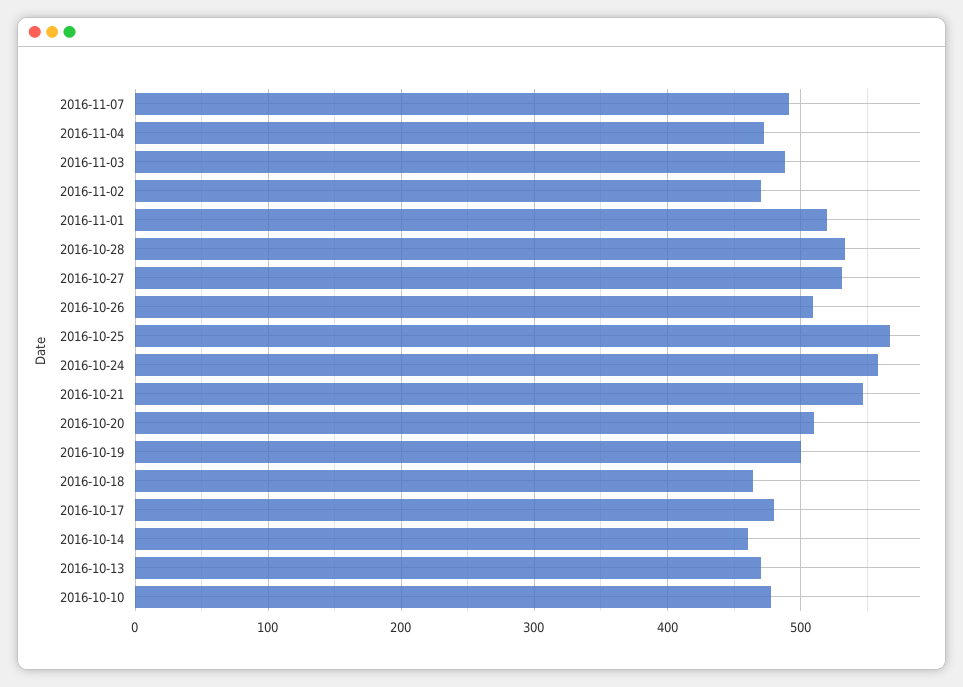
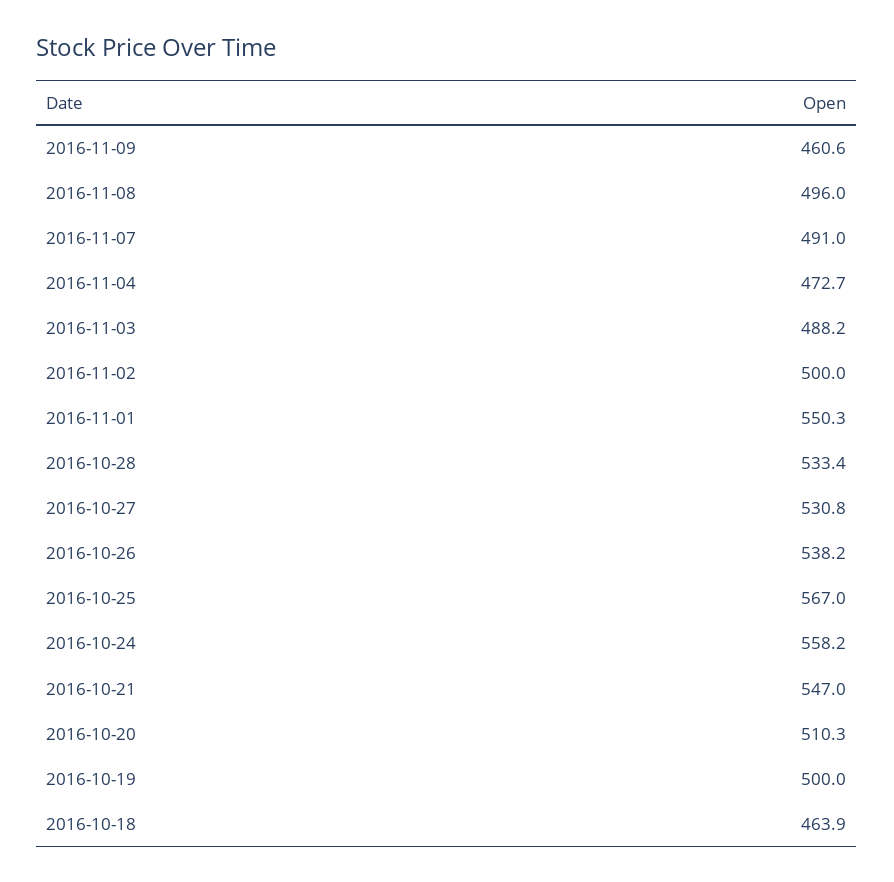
2016-11-02: 470 -> 500
2016-11-01: 520 -> 550.3
2016-10-26: 510 -> 538.2
2016-10-17: 480 -> none
2016-10-14: 460 -> none
2016-10-13: 470 -> none
2016-10-10: 480 -> none
2016-11-09: none -> 460.6
2016-11-08: none -> 496

